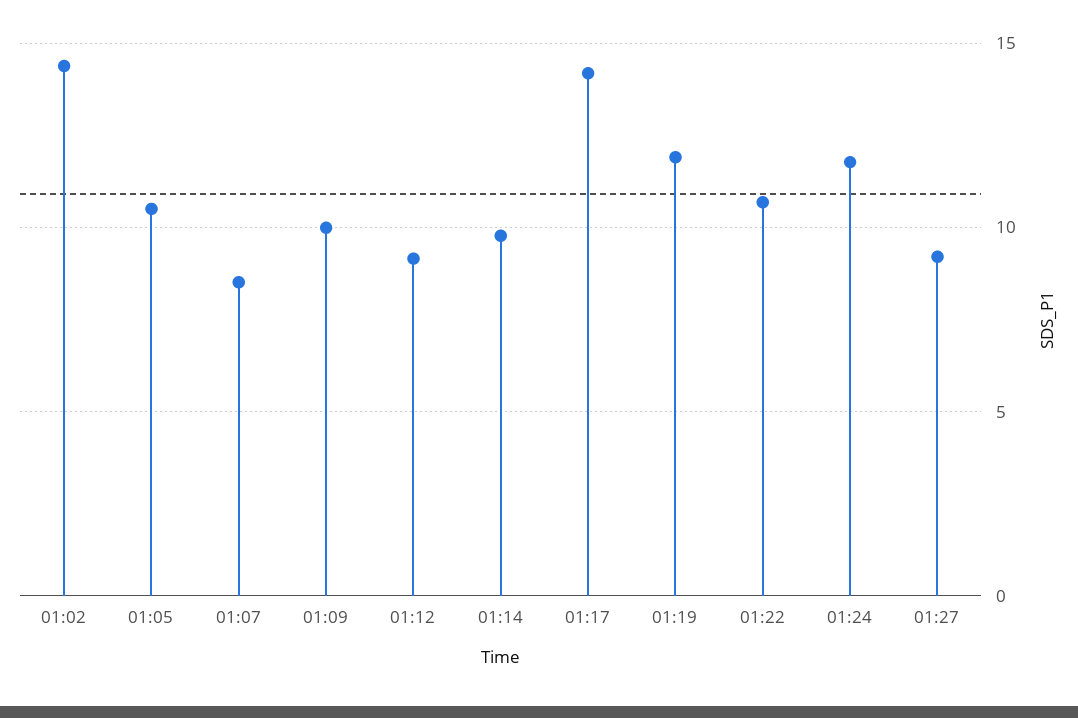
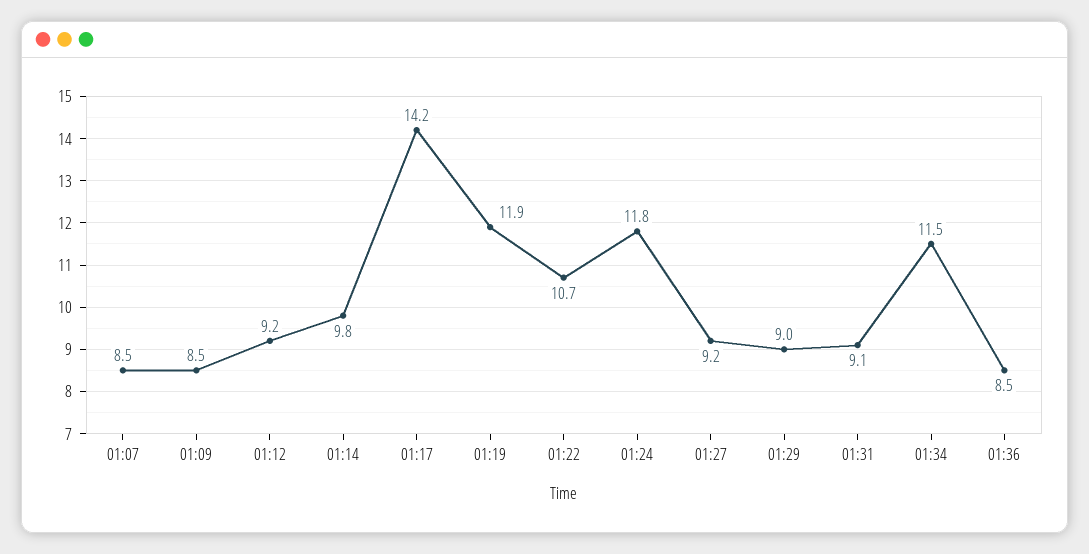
01:02: 14.5 -> none
01:05: 10.5 -> none
01:09: 10 -> 8.5
01:29: none -> 9
01:31: none -> 9.1
01:34: none -> 11.5
01:36: none -> 8.5

